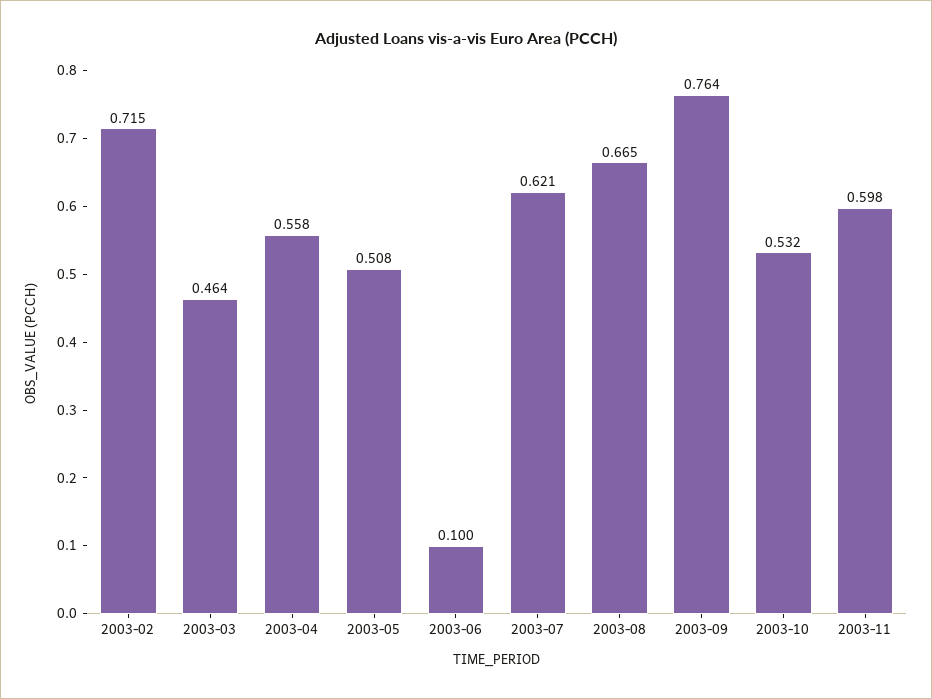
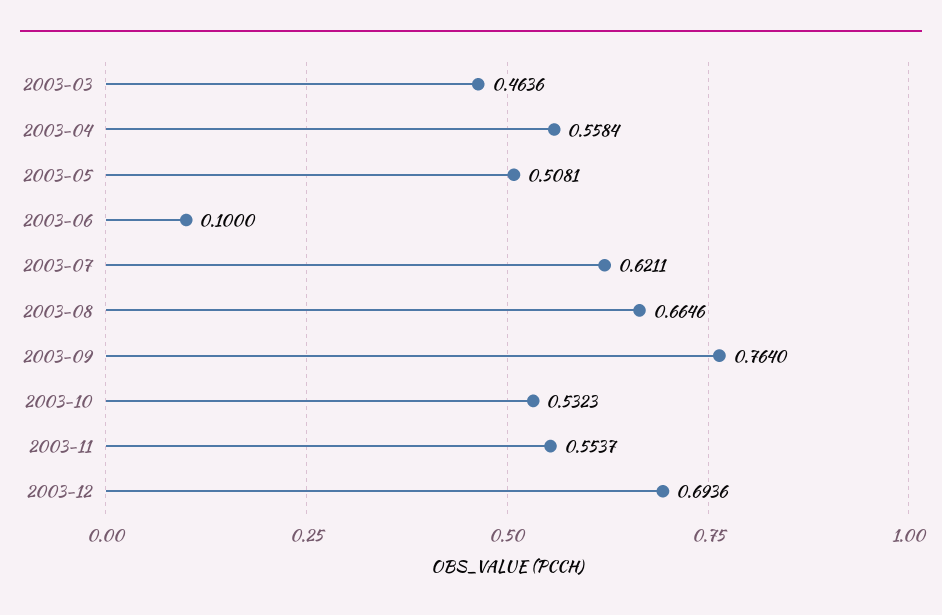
2003-02: 0.715 -> none
2003-11: 0.598 -> 0.5537
2003-12: none -> 0.6936

